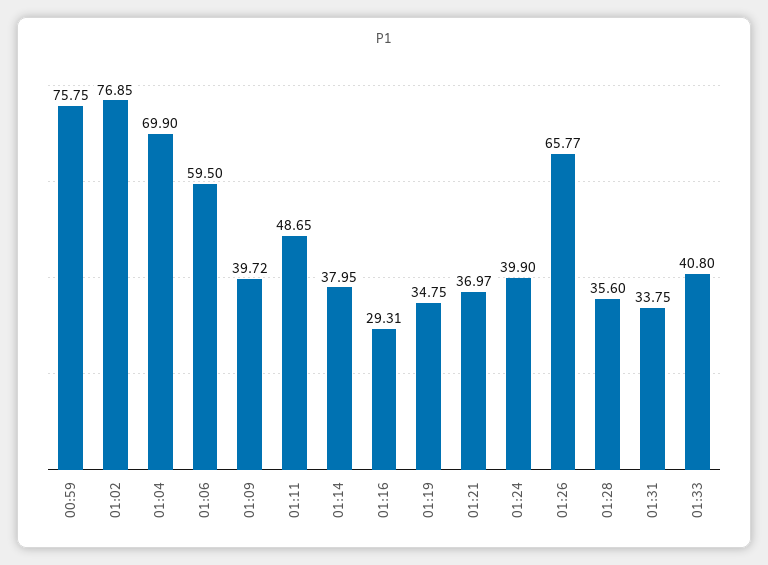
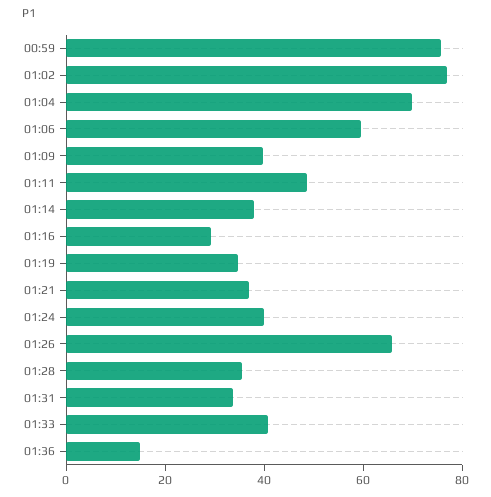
01:36: none -> 15

